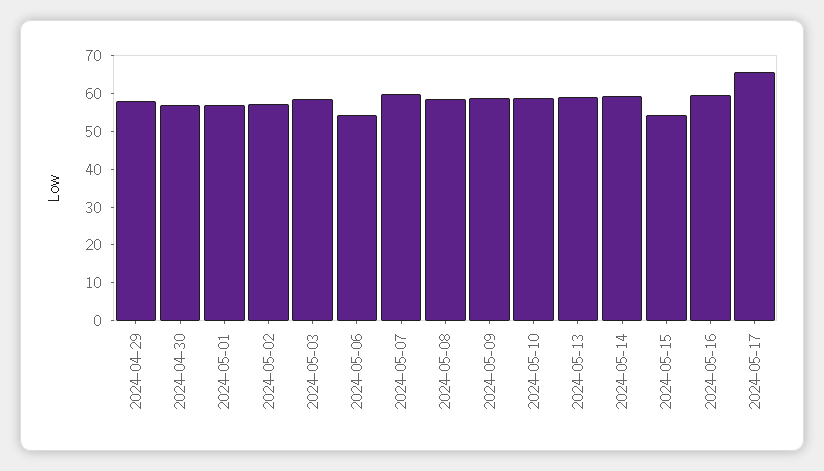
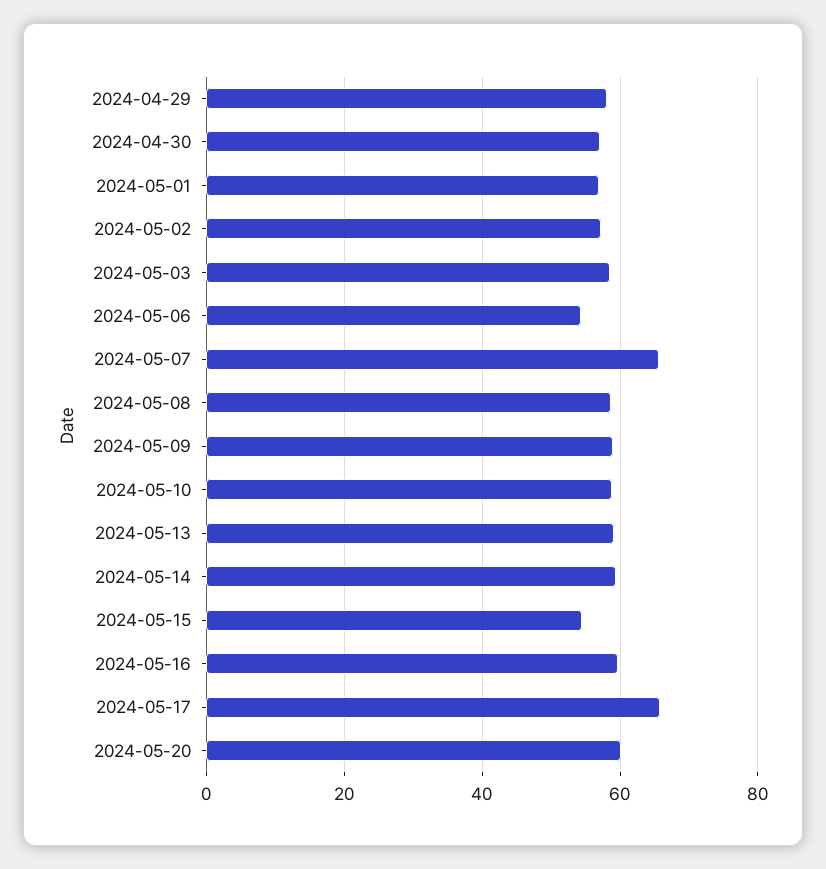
2024-05-07: 60 -> 66
2024-05-20: none -> 60

